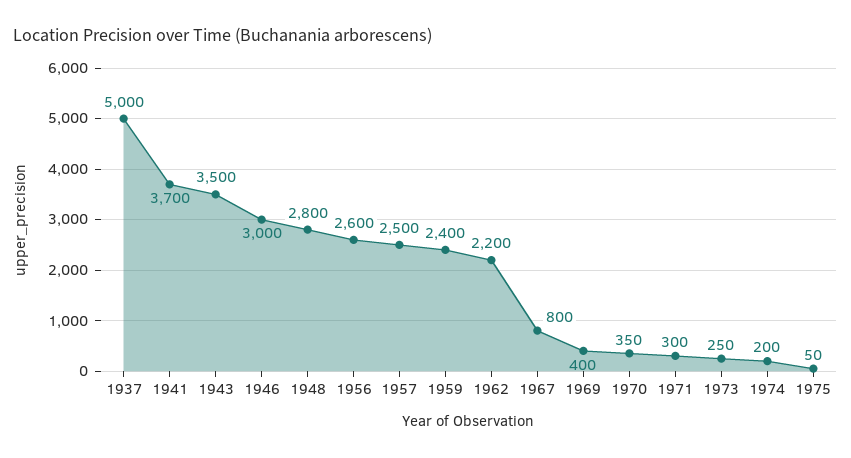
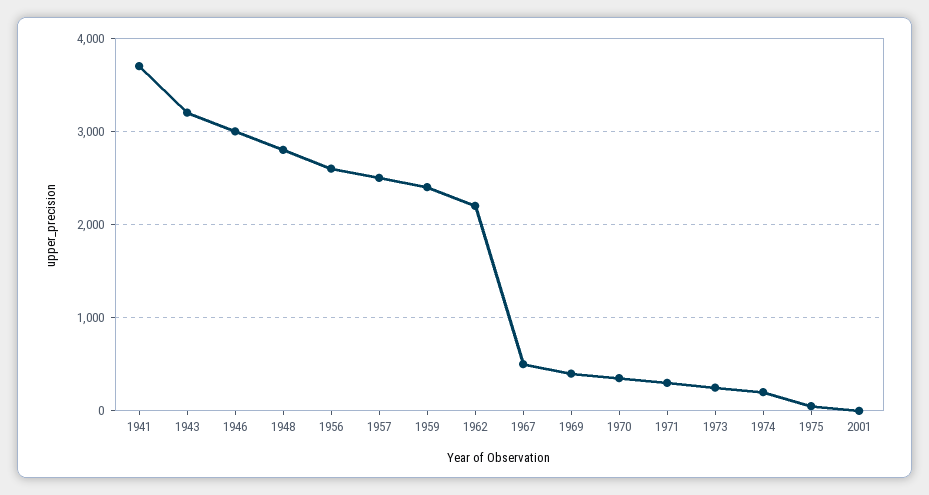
1937: 5000 -> none
1943: 3500 -> 3200
1967: 800 -> 500
2001: none -> 0

